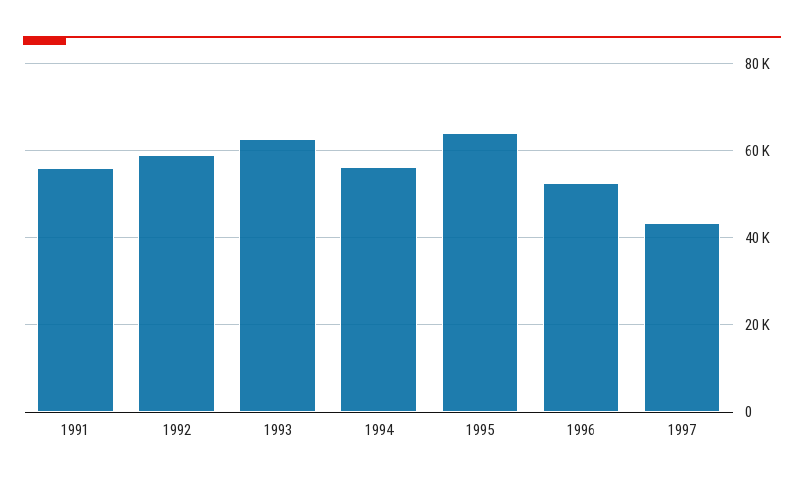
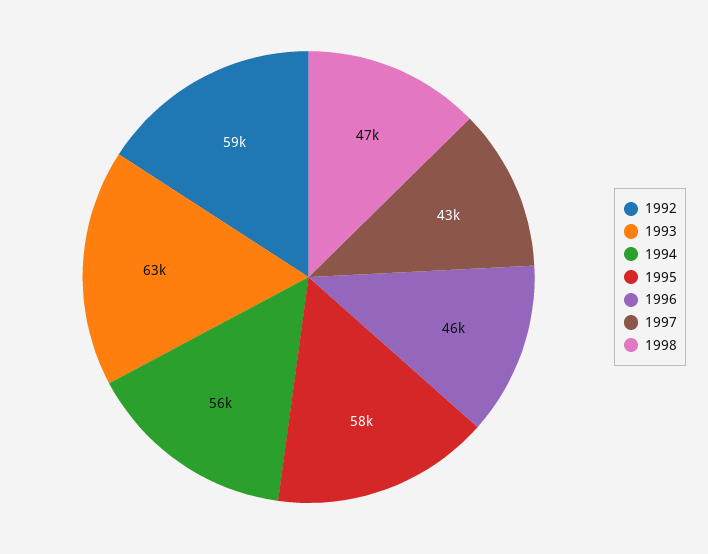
1991: 56000 -> none
1995: 64000 -> 58000
1996: 52000 -> 46000
1998: none -> 47000

